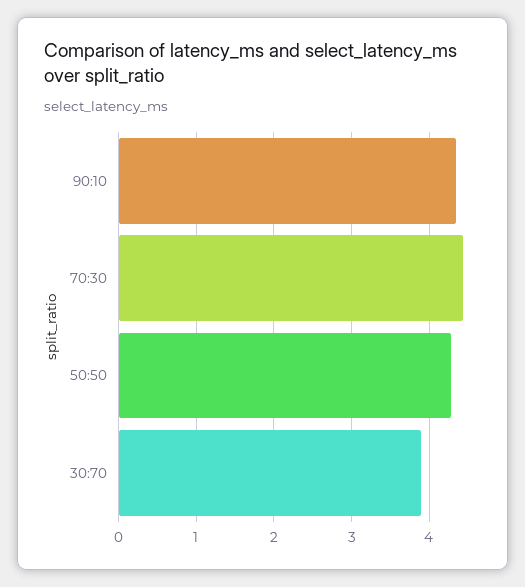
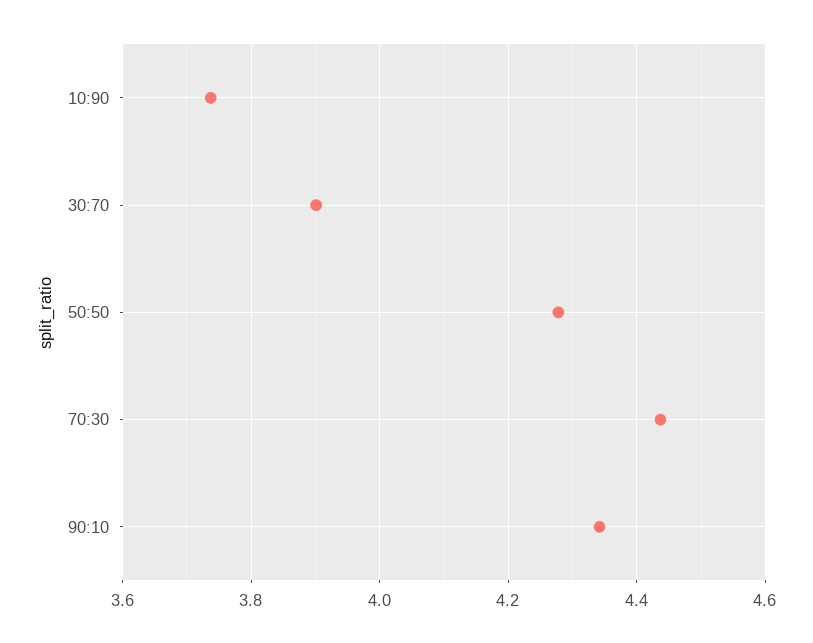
10:90: none -> 3.74

